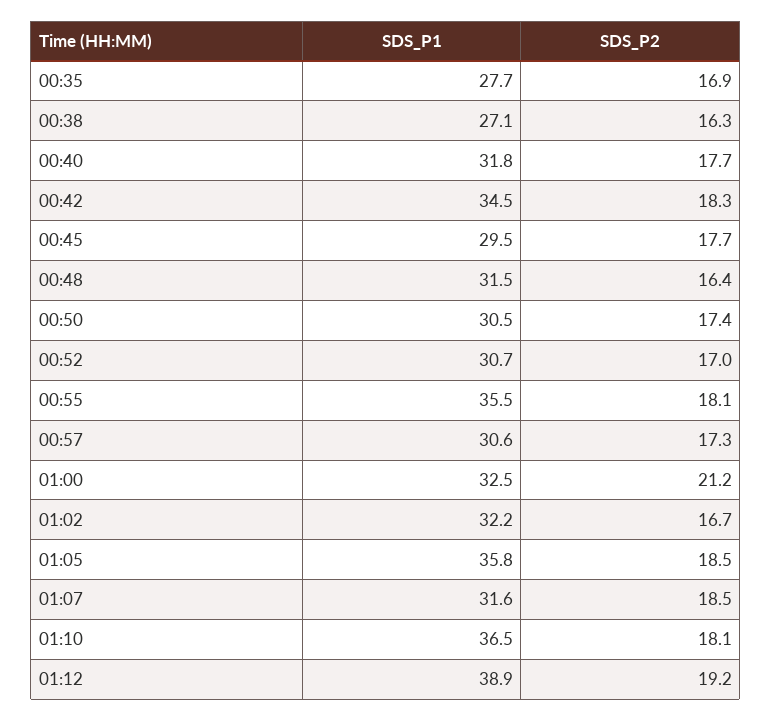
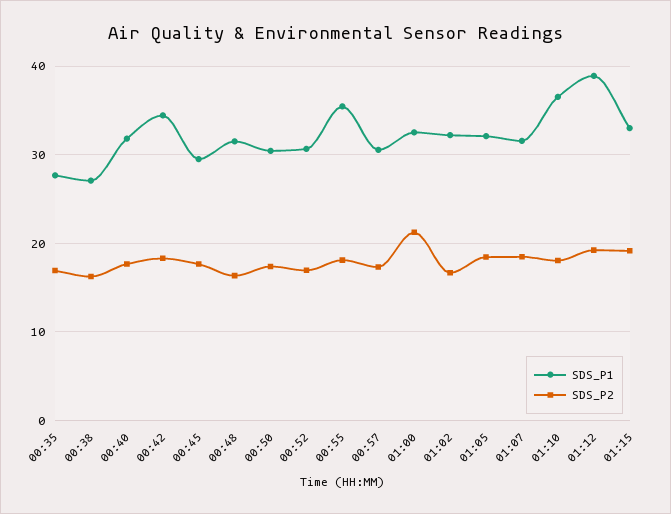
SDS_P1, 01:05: 35.8 -> 32
SDS_P1, 01:15: none -> 33
SDS_P2, 01:15: none -> 19

